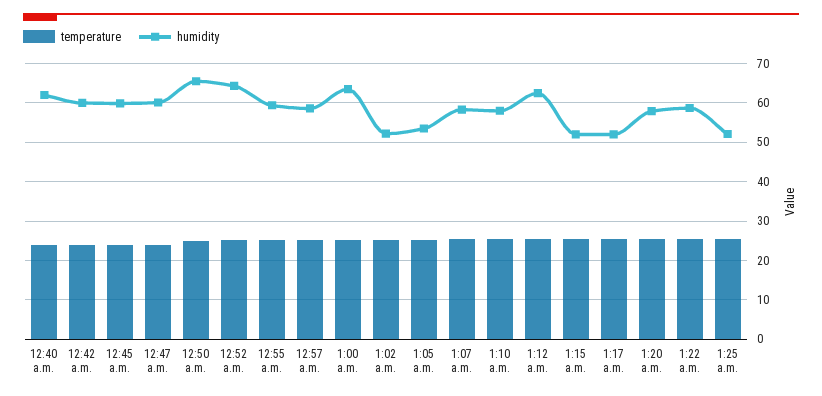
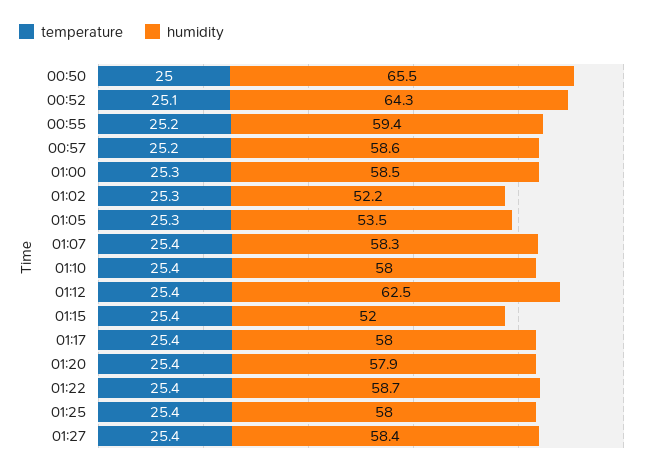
temperature, 12:40 a.m.: 24 -> none
humidity, 12:40 a.m.: 62 -> none
temperature, 12:42 a.m.: 24 -> none
humidity, 12:42 a.m.: 60 -> none
temperature, 12:45 a.m.: 24 -> none
humidity, 12:45 a.m.: 60 -> none
temperature, 12:47 a.m.: 24 -> none
humidity, 12:47 a.m.: 60 -> none
humidity, 1:00 a.m.: 64 -> 58.5
humidity, 1:17 a.m.: 52 -> 58
humidity, 1:25 a.m.: 52 -> 58
temperature, 01:27: none -> 25.4
humidity, 01:27: none -> 58.4

